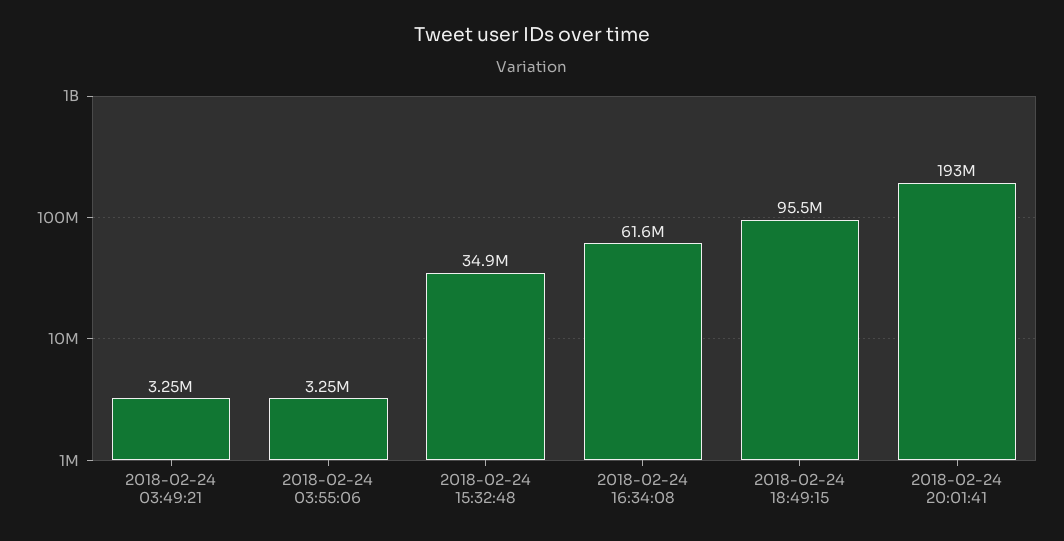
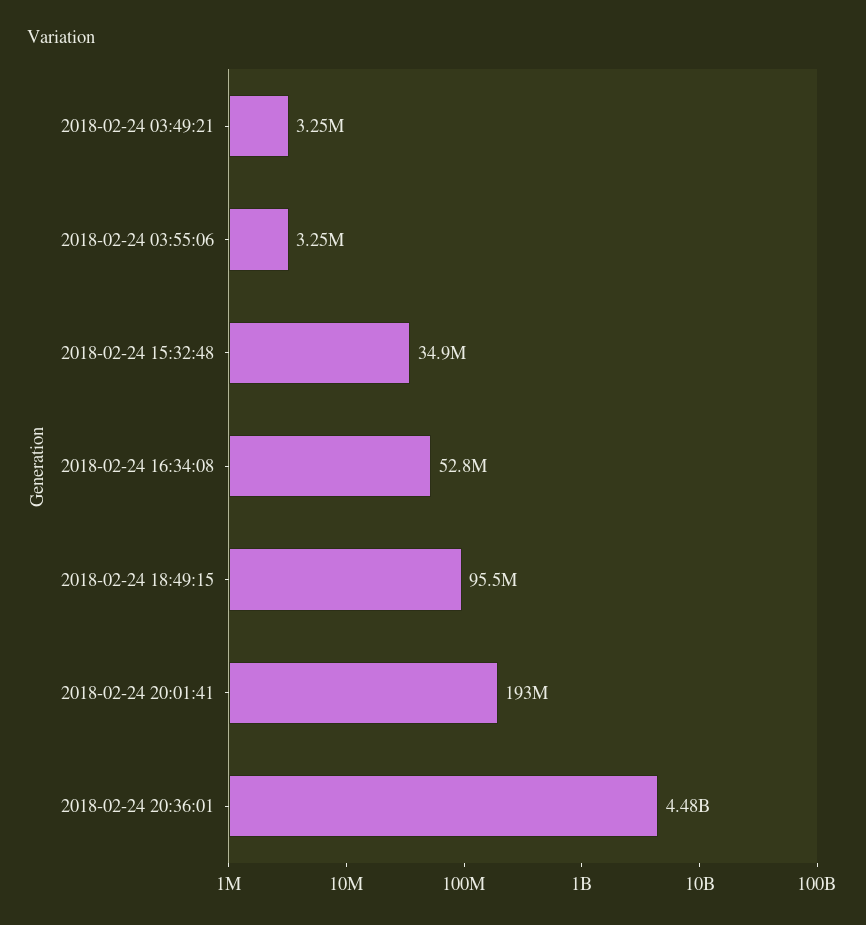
2018-02-24 16:34:08: 61600000 -> 52800000
2018-02-24 20:36:01: none -> 4480000000

